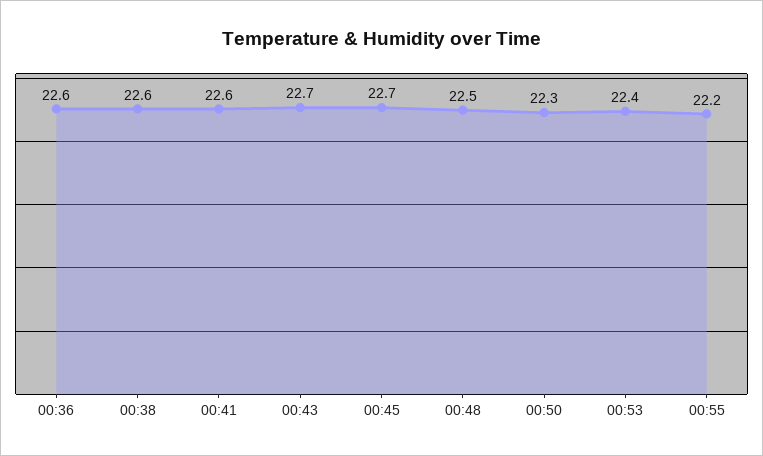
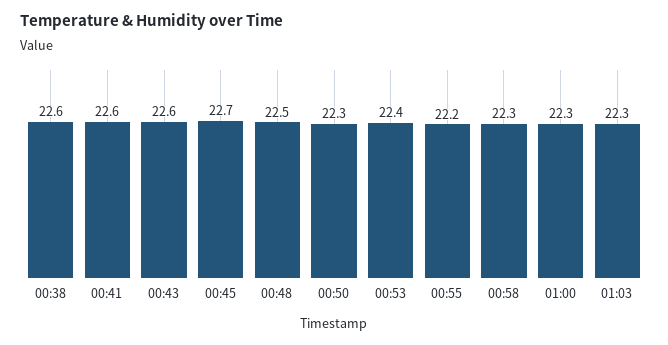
00:36: 22.6 -> none
00:43: 22.7 -> 22.6
00:58: none -> 22.3
01:00: none -> 22.3
01:03: none -> 22.3

